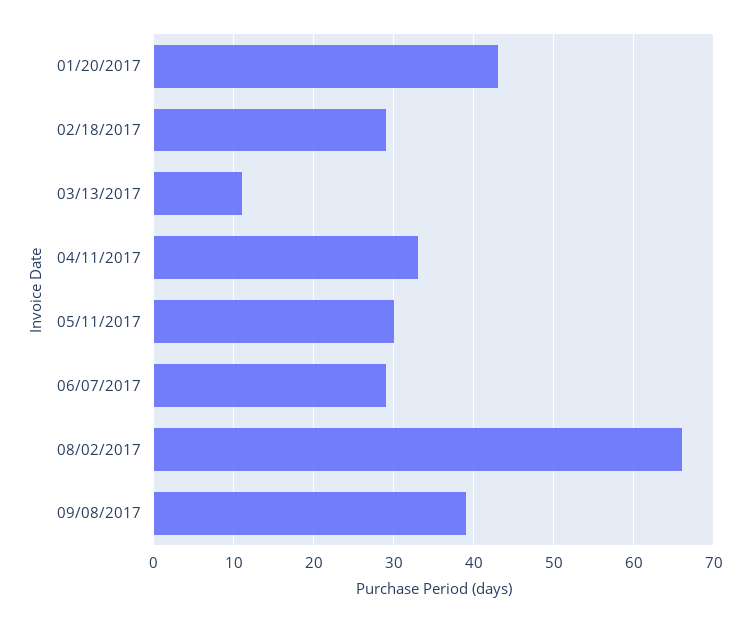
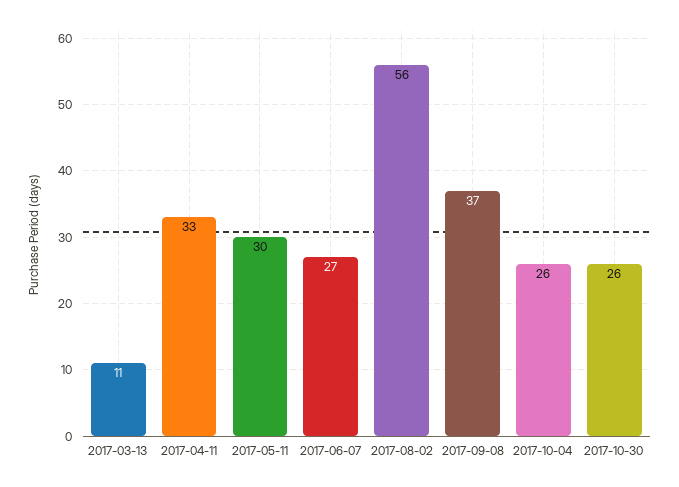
01/20/2017: 43 -> none
02/18/2017: 29 -> none
06/07/2017: 29 -> 27
08/02/2017: 66 -> 56
09/08/2017: 39 -> 37
2017-10-04: none -> 26
2017-10-30: none -> 26

